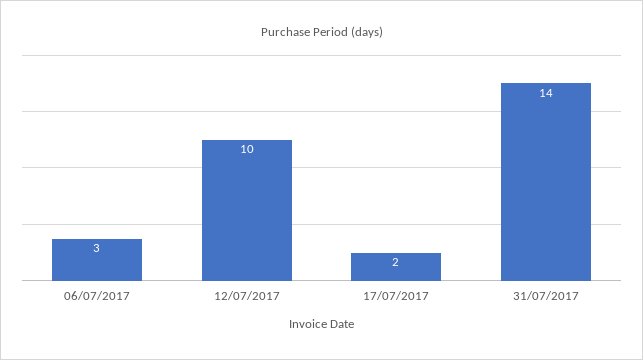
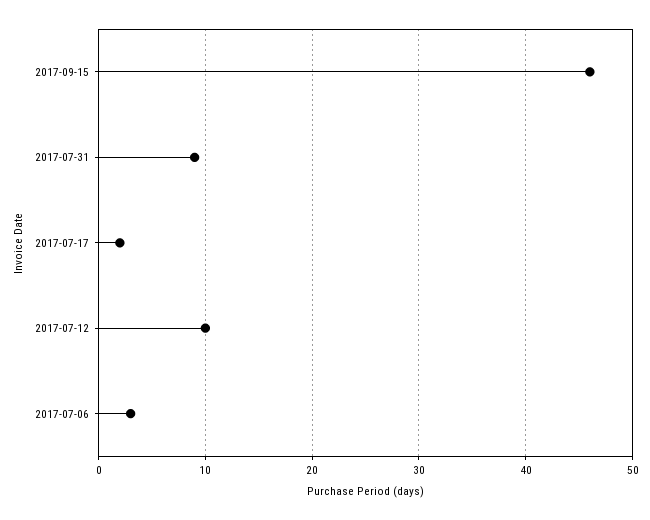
31/07/2017: 14 -> 9
2017-09-15: none -> 46

